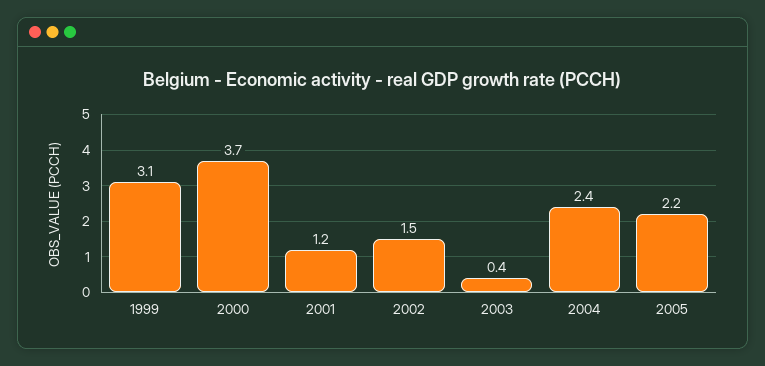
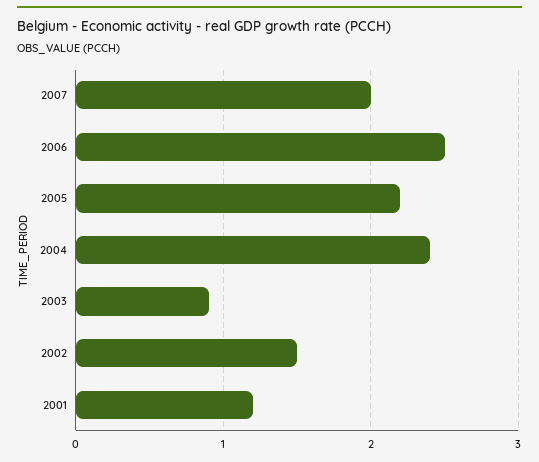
1999: 3.1 -> none
2000: 3.7 -> none
2003: 0.4 -> 0.9
2007: none -> 2
2006: none -> 2.5

